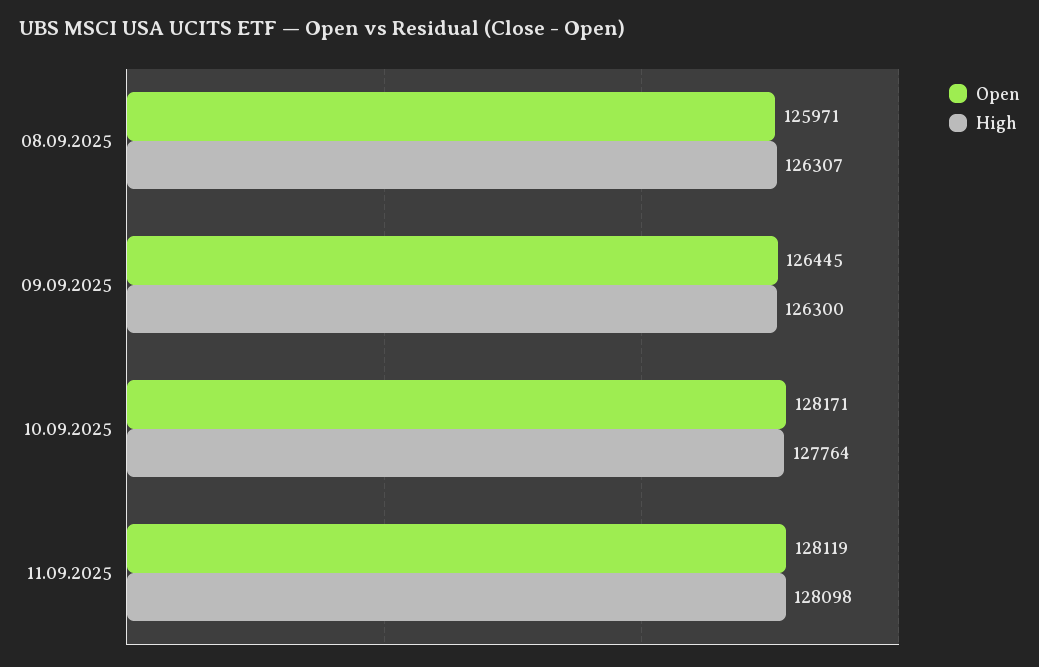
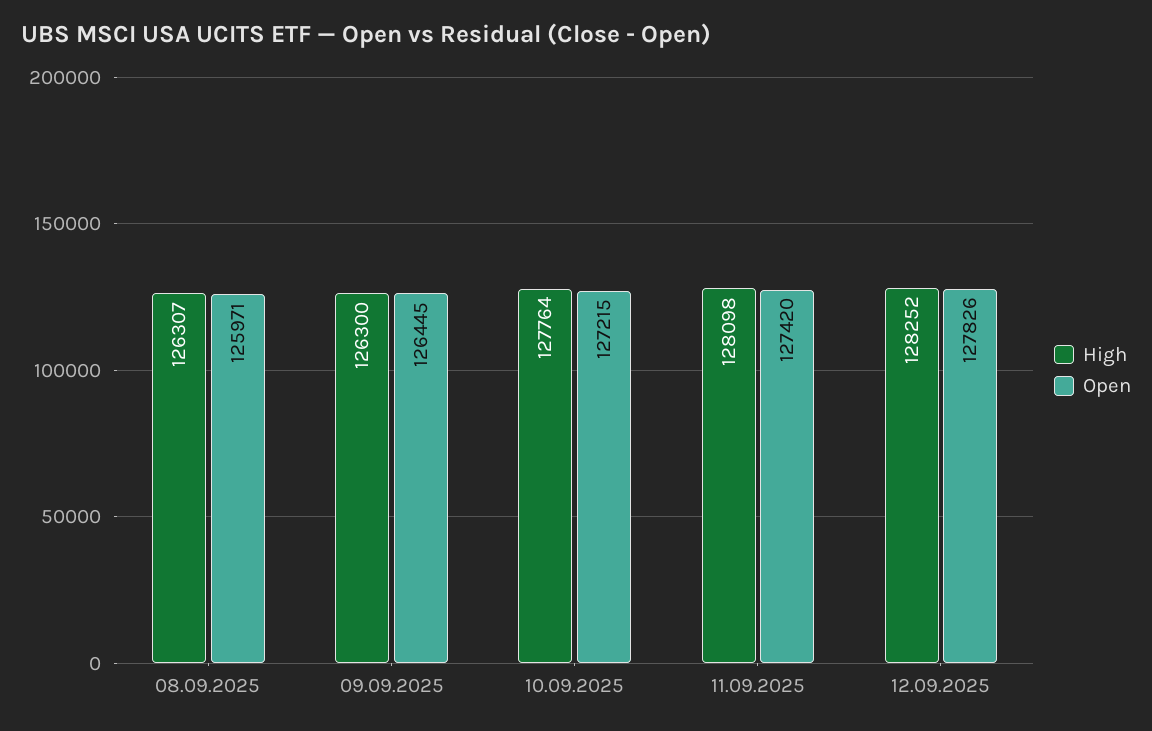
Open, 10.09.2025: 128171 -> 127215
Open, 11.09.2025: 128119 -> 127420
High, 12.09.2025: none -> 128252
Open, 12.09.2025: none -> 127826

